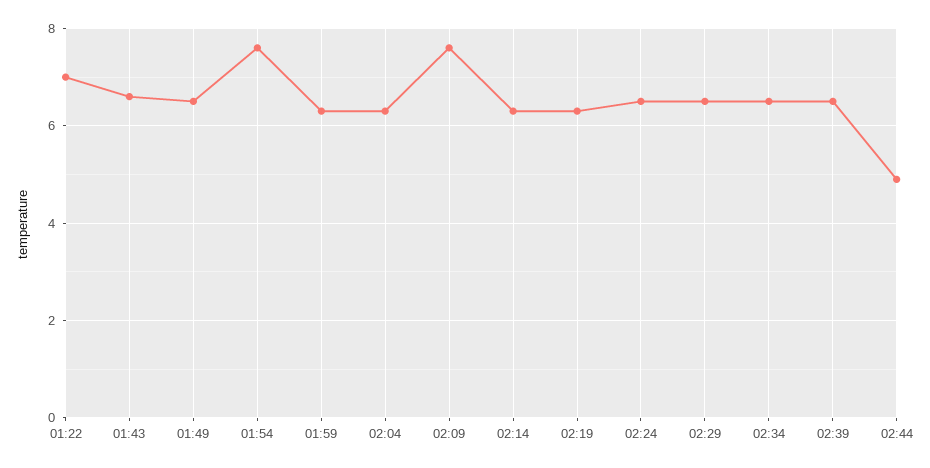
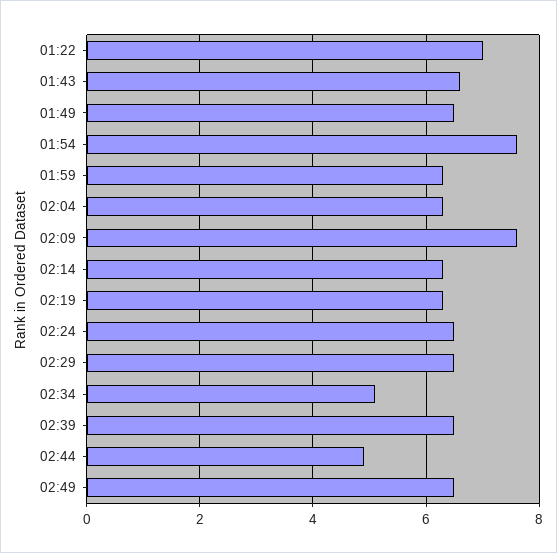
02:34: 6.5 -> 5
02:49: none -> 6.5

